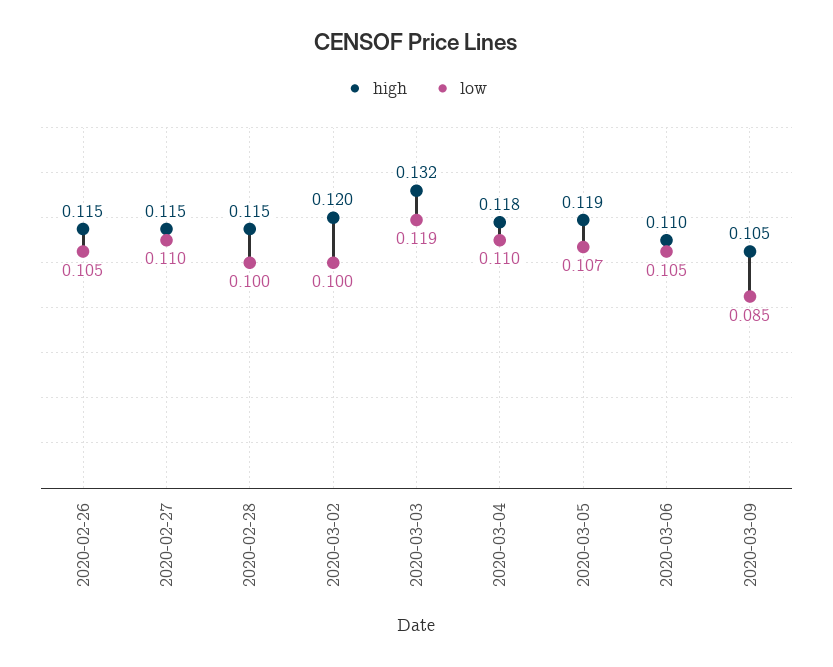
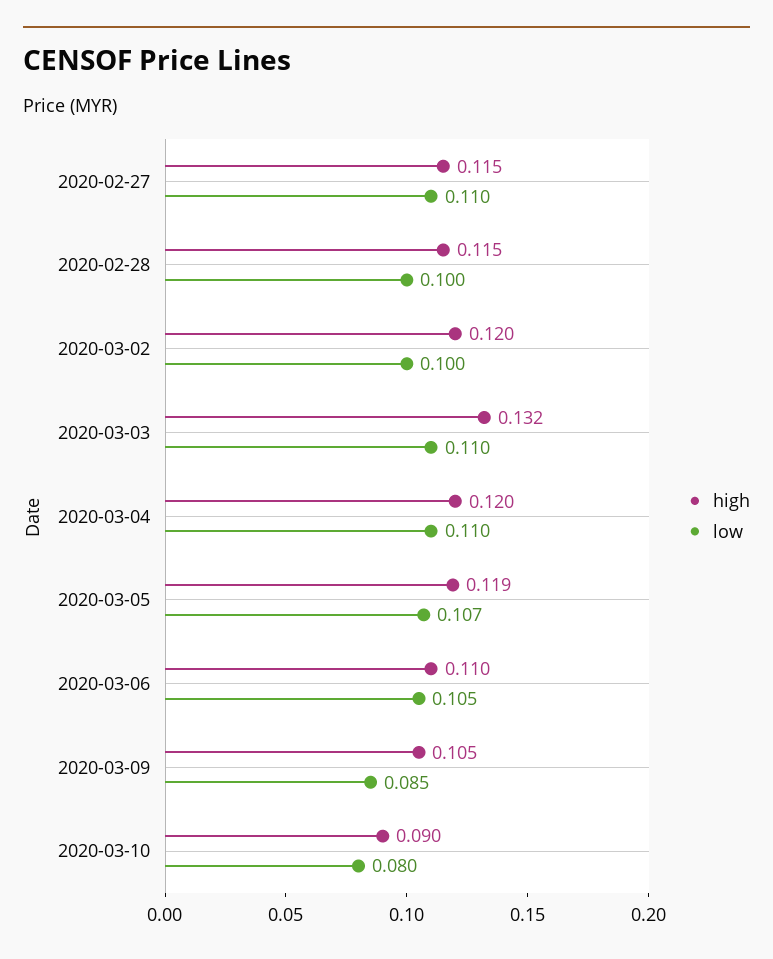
high, 2020-02-26: 0.115 -> none
low, 2020-02-26: 0.105 -> none
low, 2020-03-03: 0.119 -> 0.11
high, 2020-03-04: 0.118 -> 0.12
high, 2020-03-10: none -> 0.09
low, 2020-03-10: none -> 0.08

